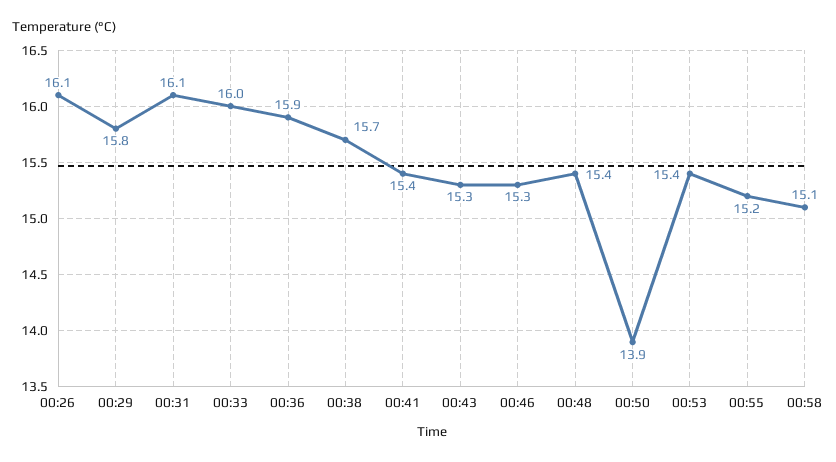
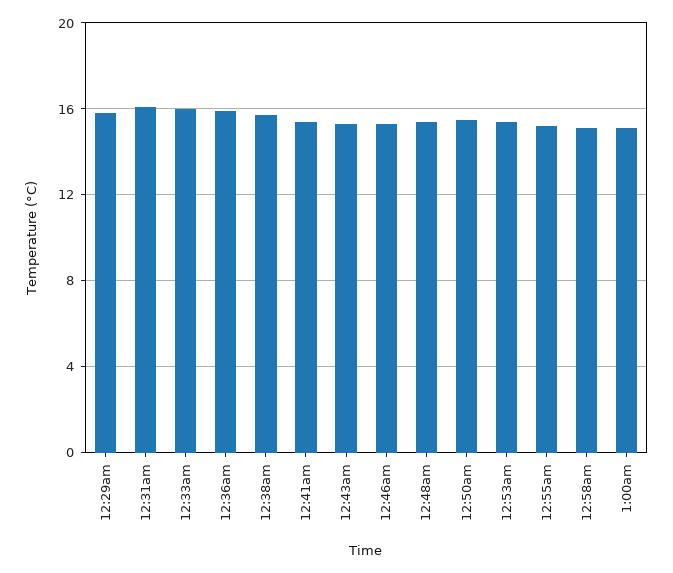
00:26: 16.1 -> none
00:50: 13.9 -> 15.5
1:00am: none -> 15

